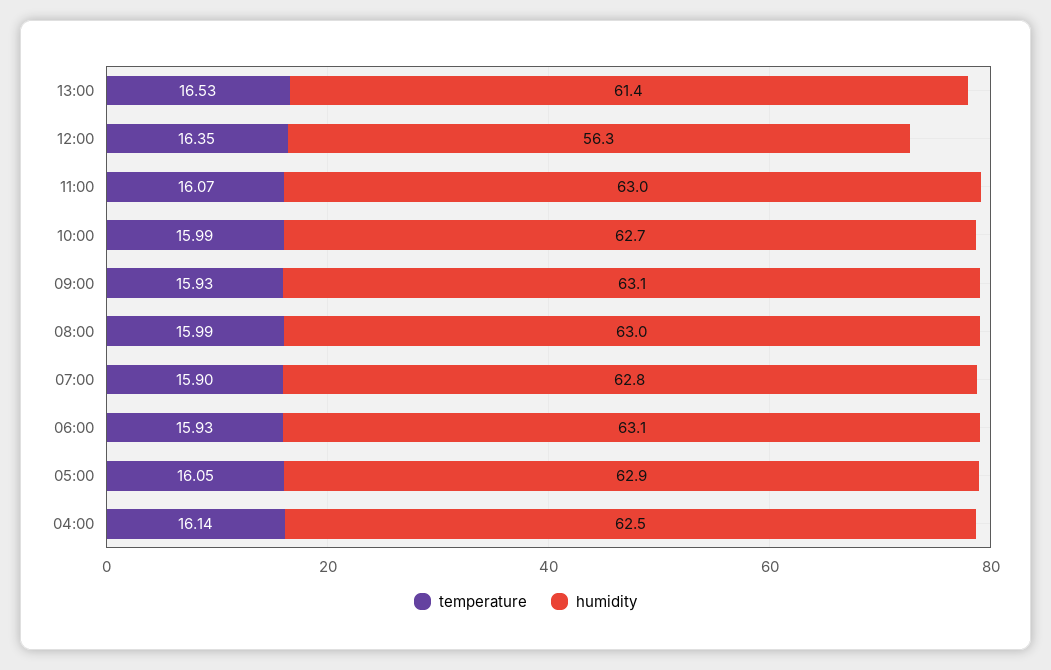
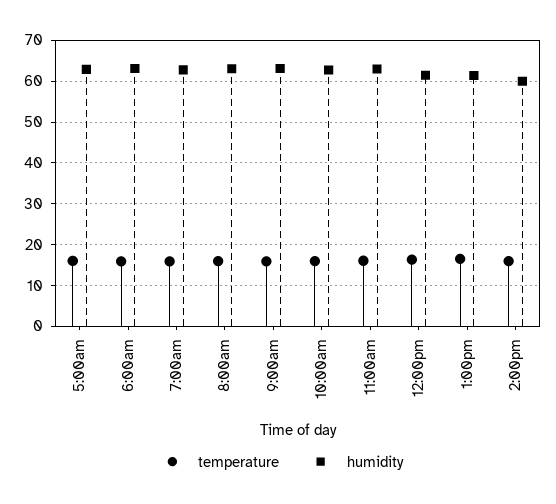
humidity, 12:00: 56.3 -> 62
temperature, 04:00: 16.14 -> none
humidity, 04:00: 62.5 -> none
temperature, 2:00pm: none -> 16
humidity, 2:00pm: none -> 60

